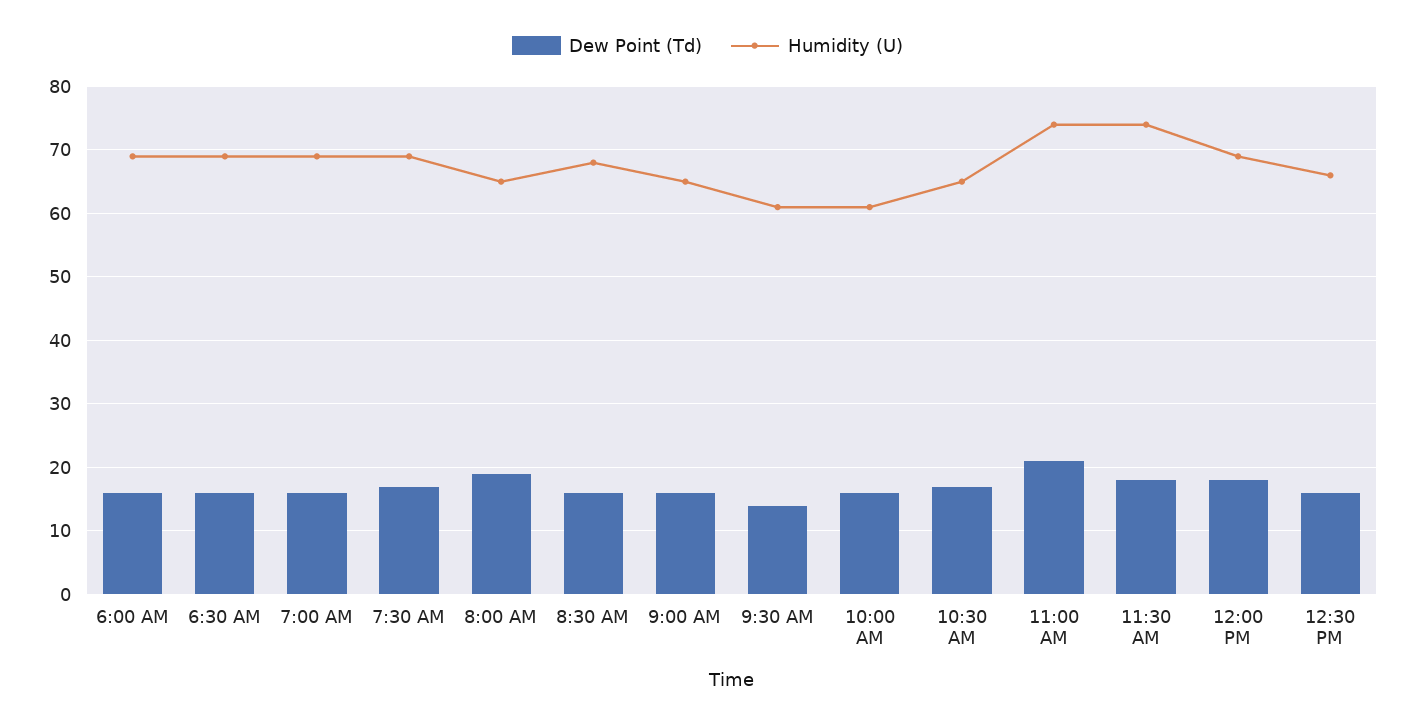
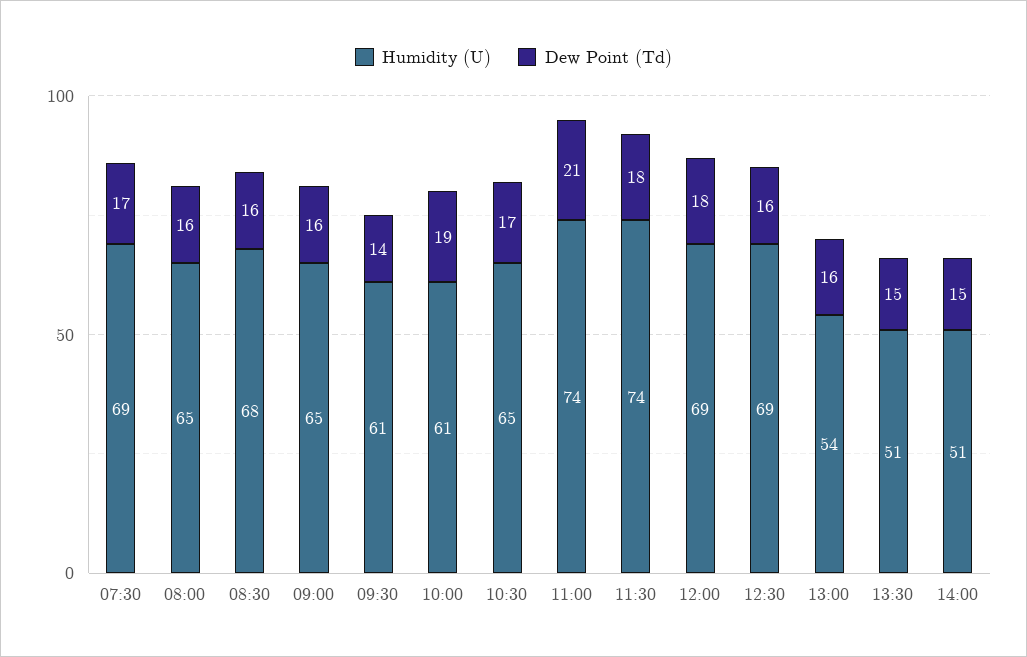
Dew Point (Td), 6:00 AM: 16 -> none
Humidity (U), 6:00 AM: 69 -> none
Dew Point (Td), 6:30 AM: 16 -> none
Humidity (U), 6:30 AM: 69 -> none
Dew Point (Td), 7:00 AM: 16 -> none
Humidity (U), 7:00 AM: 69 -> none
Dew Point (Td), 8:00 AM: 19 -> 16
Dew Point (Td), 10:00 AM: 16 -> 19
Humidity (U), 12:30 PM: 66 -> 69
Humidity (U), 13:00: none -> 54
Dew Point (Td), 13:00: none -> 16
Humidity (U), 13:30: none -> 51
Dew Point (Td), 13:30: none -> 15
Humidity (U), 14:00: none -> 51
Dew Point (Td), 14:00: none -> 15

